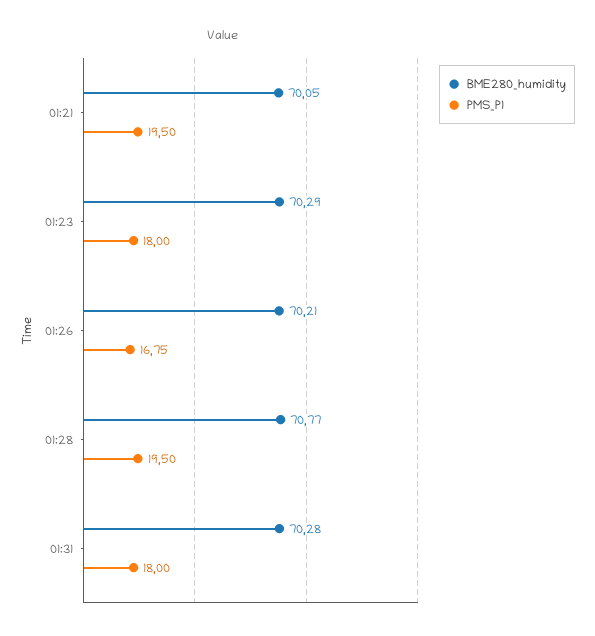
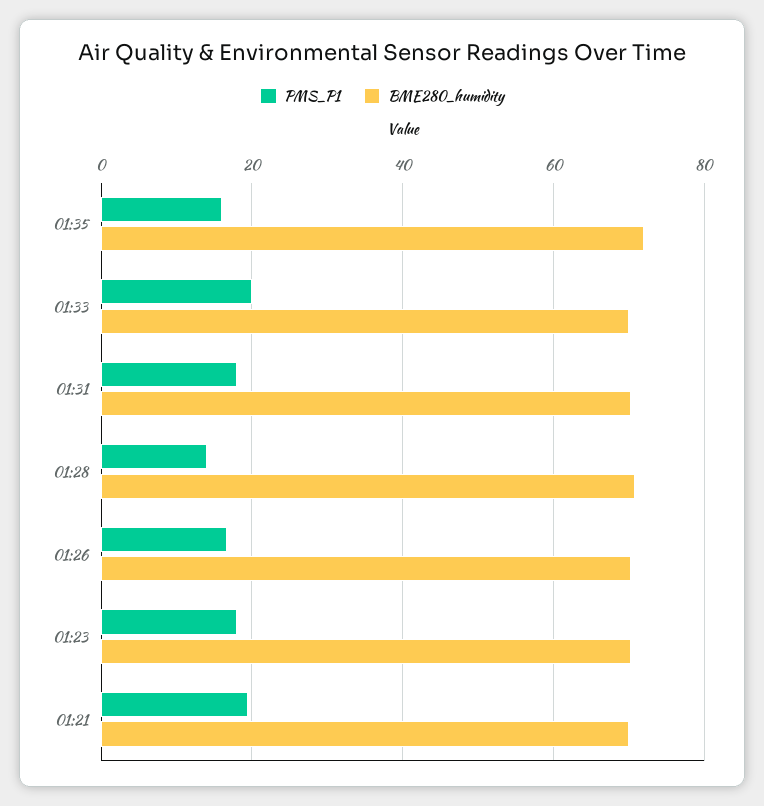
PMS_P1, 01:28: 19.5 -> 14
PMS_P1, 01:35: none -> 16
BME280_humidity, 01:35: none -> 72
PMS_P1, 01:33: none -> 20
BME280_humidity, 01:33: none -> 70

